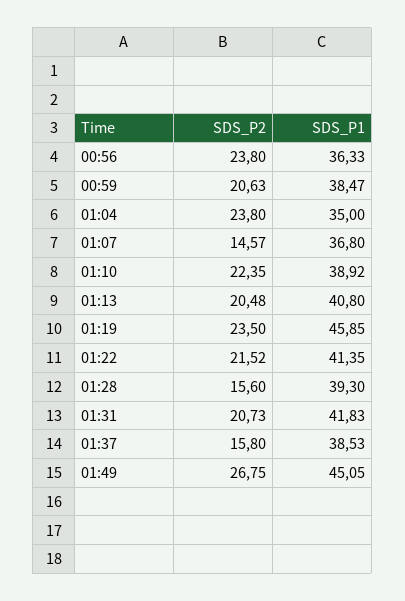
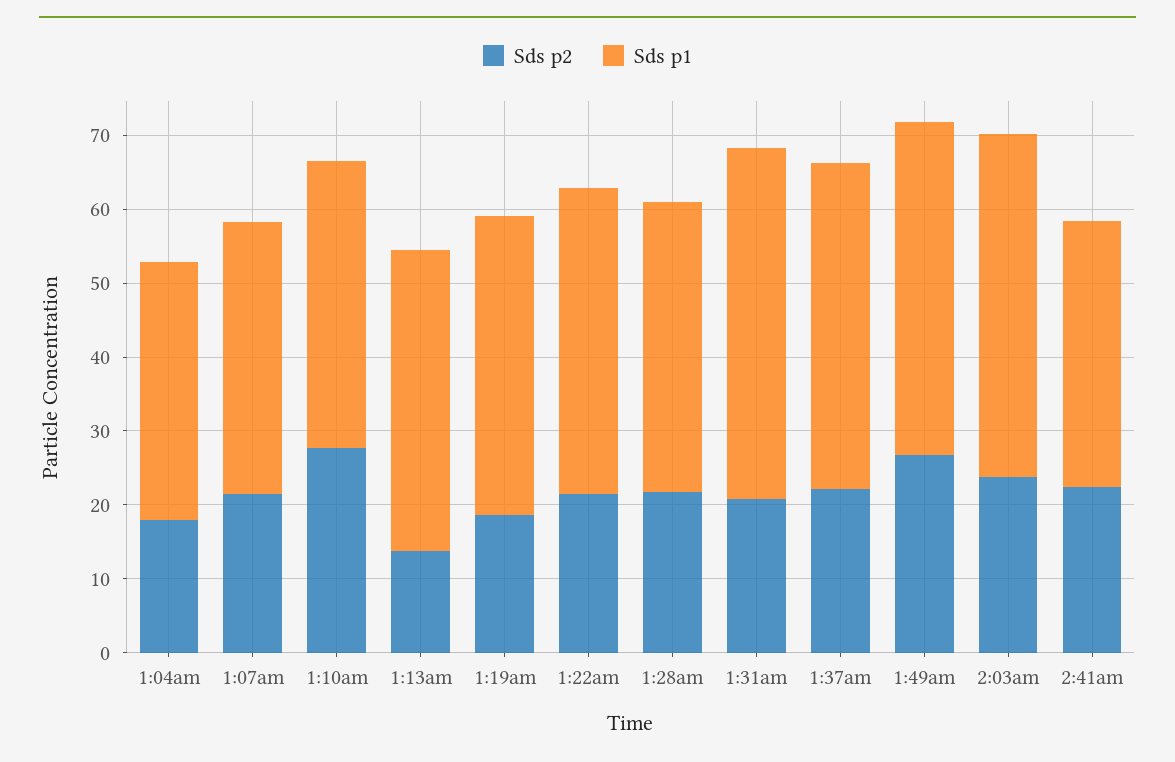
SDS_P2, 00:56: 23.8 -> none
SDS_P1, 00:56: 36.33 -> none
SDS_P2, 00:59: 20.63 -> none
SDS_P1, 00:59: 38.47 -> none
SDS_P2, 01:04: 23.8 -> 18
SDS_P2, 01:07: 14.57 -> 22
SDS_P2, 01:10: 22.35 -> 28
SDS_P2, 01:13: 20.48 -> 14
SDS_P2, 01:19: 23.5 -> 18
SDS_P1, 01:19: 45.85 -> 40
SDS_P2, 01:28: 15.6 -> 22
SDS_P1, 01:31: 41.83 -> 48
SDS_P2, 01:37: 15.8 -> 22
SDS_P1, 01:37: 38.53 -> 44
SDS_P2, 2:03am: none -> 24
SDS_P1, 2:03am: none -> 46
SDS_P2, 2:41am: none -> 22
SDS_P1, 2:41am: none -> 36

